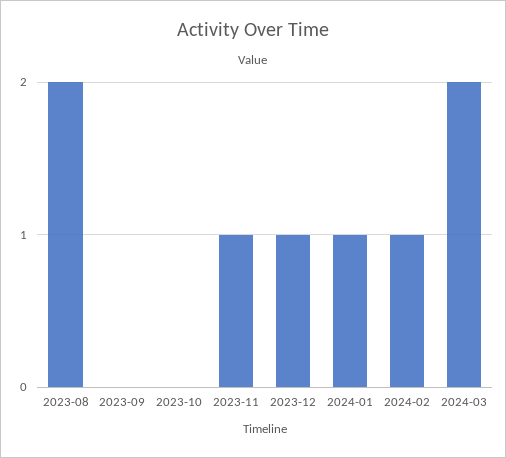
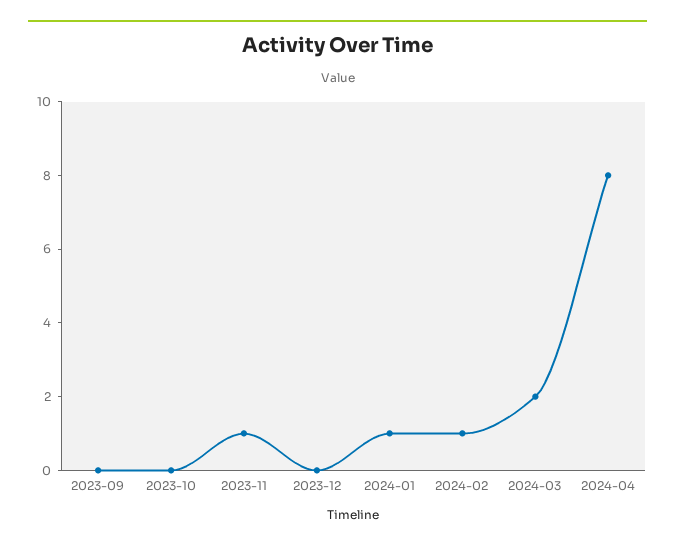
2023-08: 2 -> none
2023-12: 1 -> 0
2024-04: none -> 8

